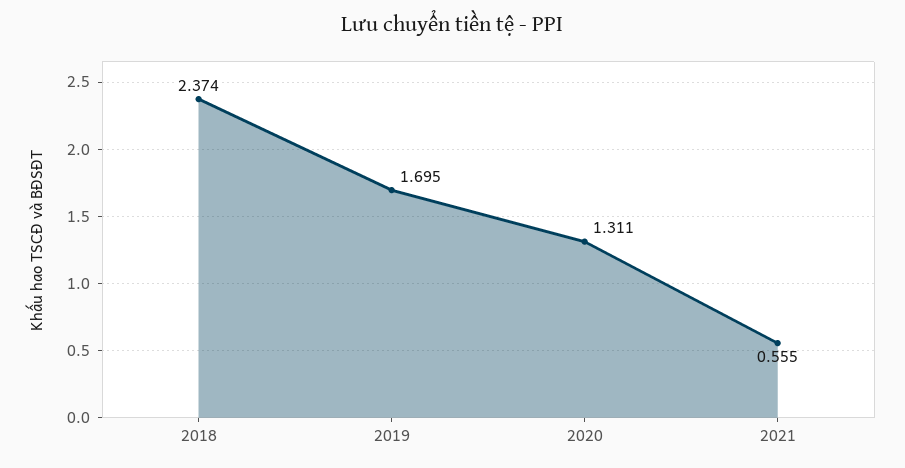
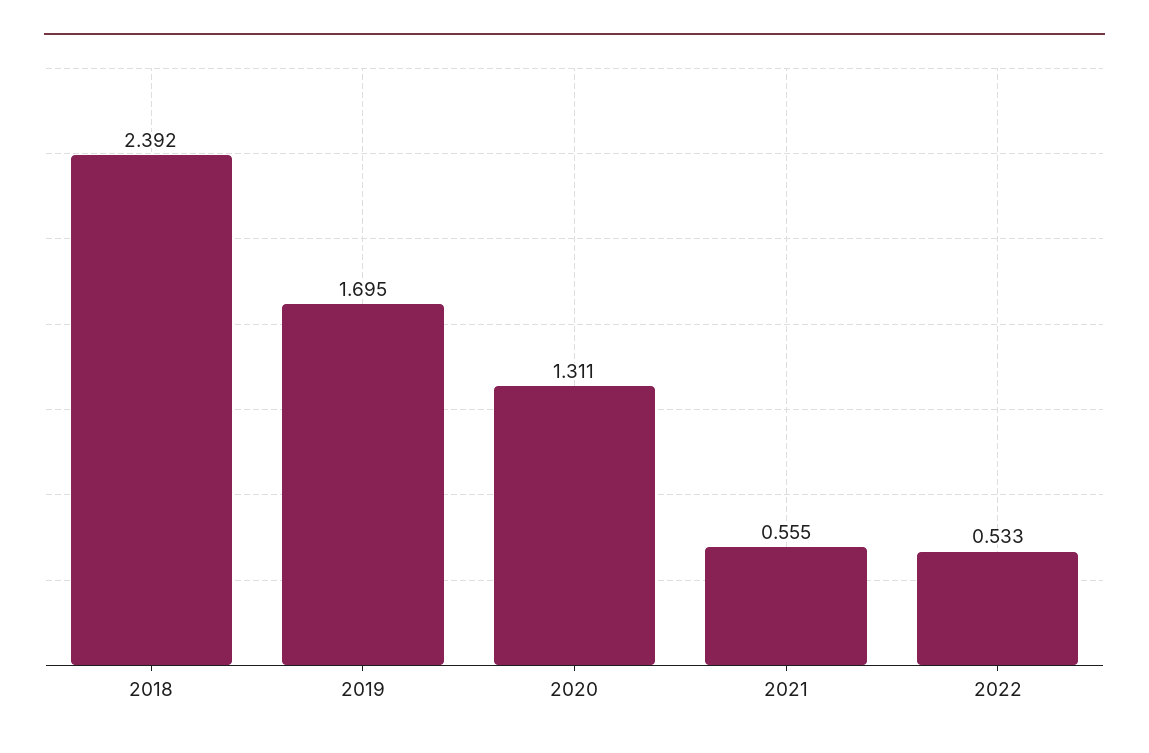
2018: 2.374 -> 2.392
2022: none -> 0.533

